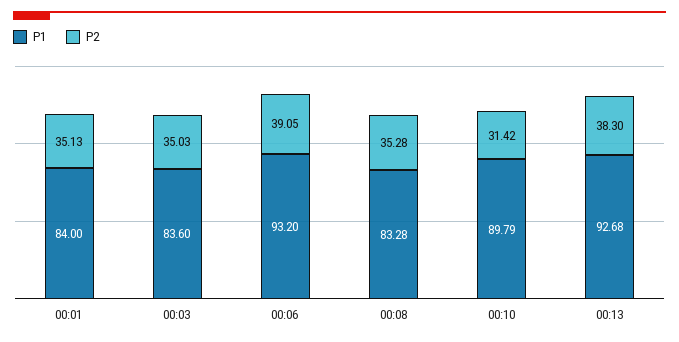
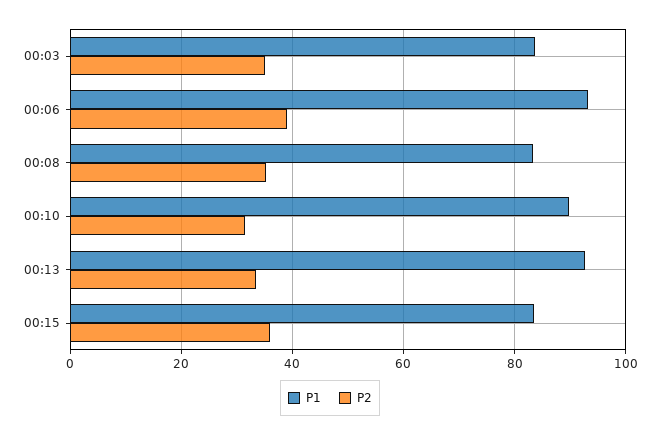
P1, 00:01: 84 -> none
P2, 00:01: 35.13 -> none
P2, 00:13: 38.3 -> 34
P1, 00:15: none -> 84
P2, 00:15: none -> 36

